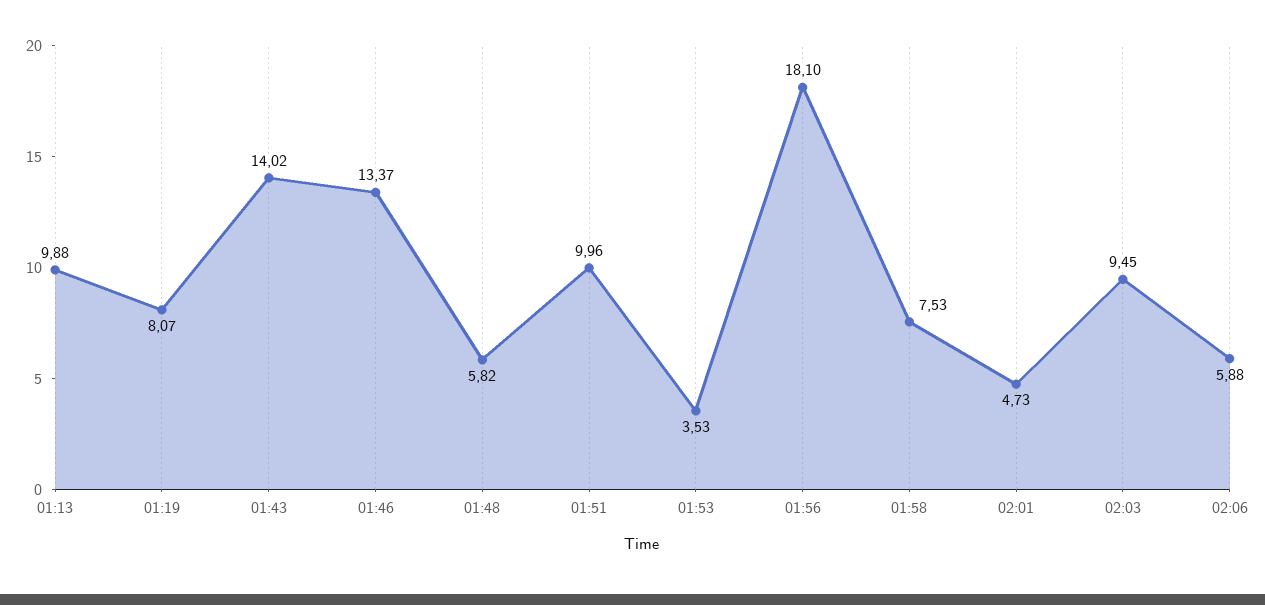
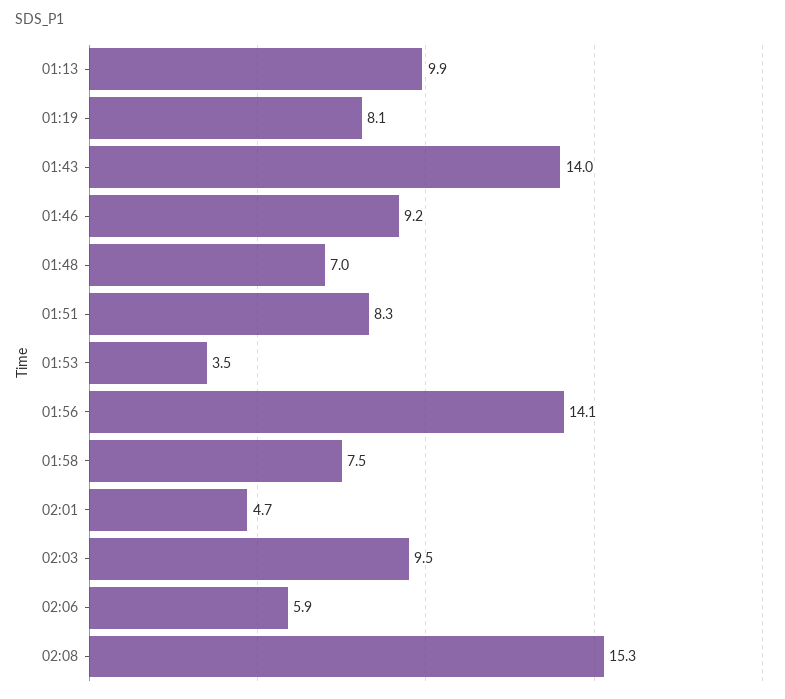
01:46: 13.37 -> 9.2
01:48: 5.82 -> 7
01:51: 9.96 -> 8.3
01:56: 18.1 -> 14.1
02:08: none -> 15.3

